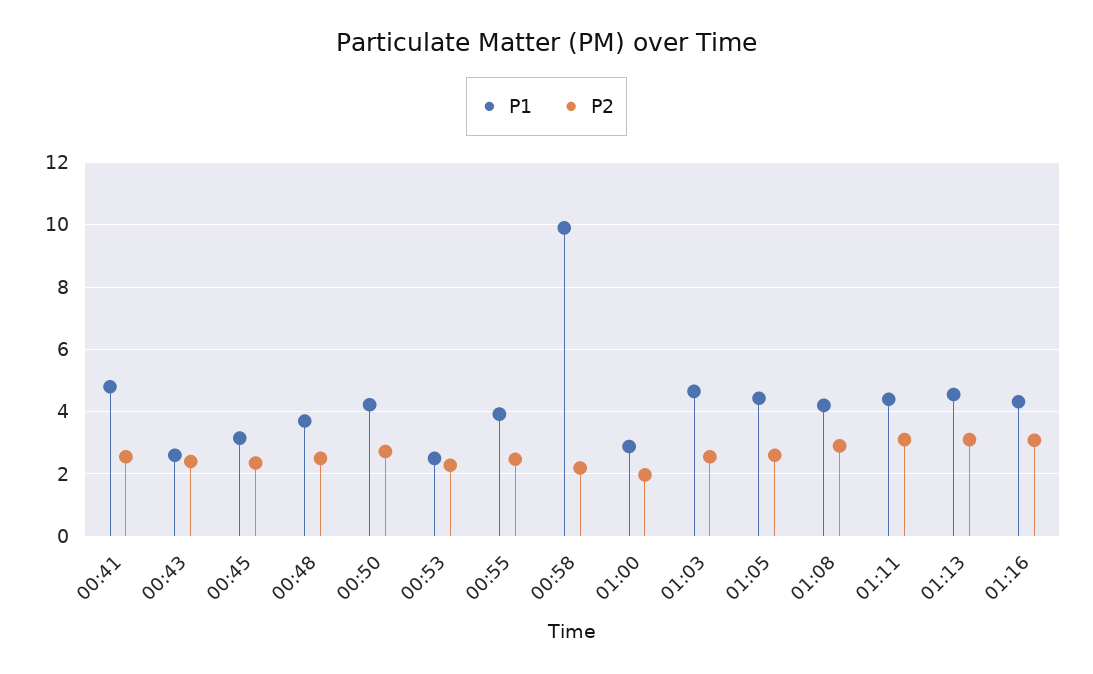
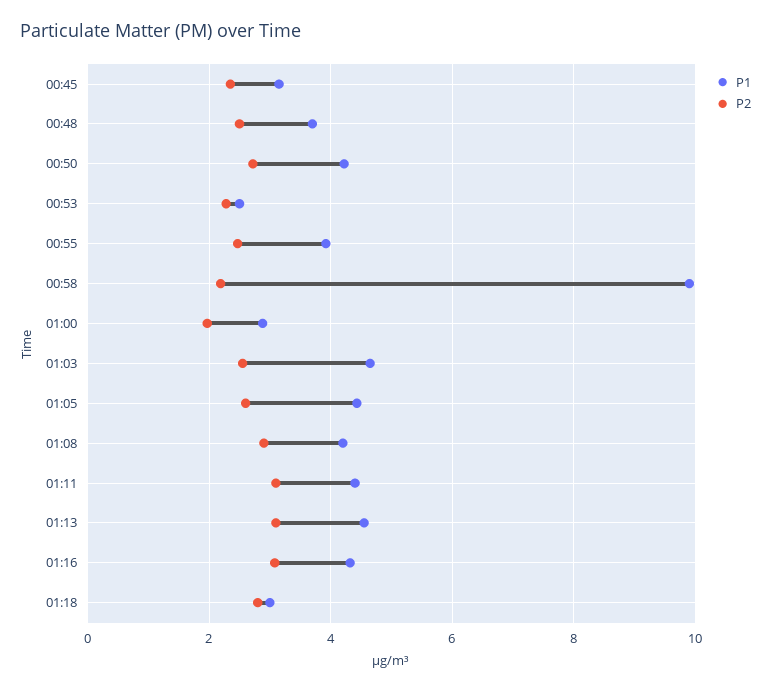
P1, 00:41: 4.8 -> none
P2, 00:41: 2.6 -> none
P1, 00:43: 2.6 -> none
P2, 00:43: 2.4 -> none
P1, 01:18: none -> 3
P2, 01:18: none -> 2.8

